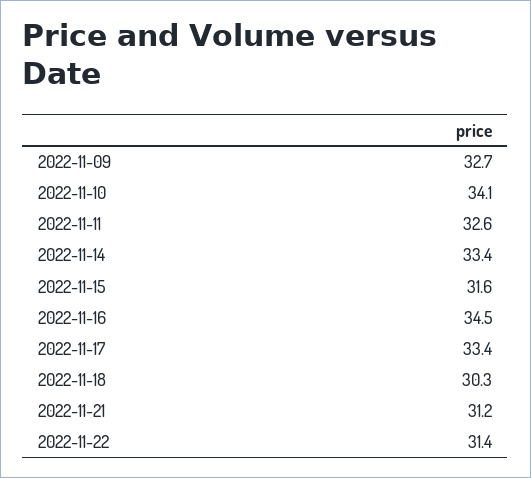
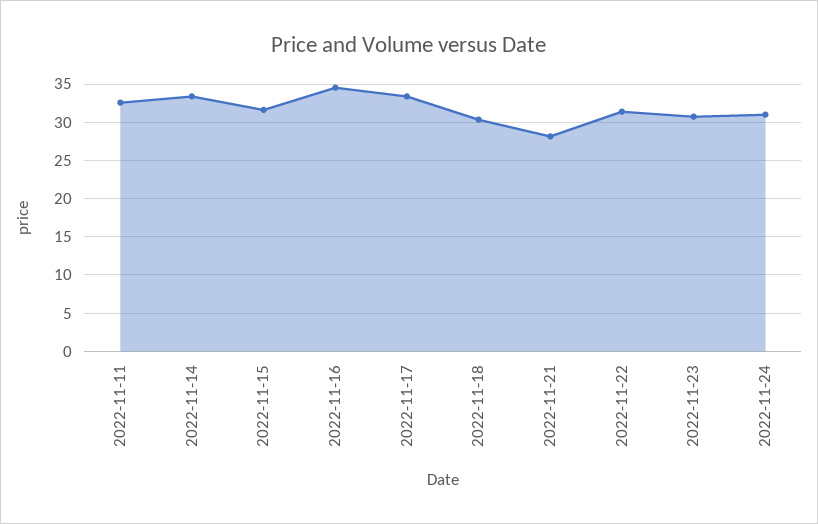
2022-11-09: 32.7 -> none
2022-11-10: 34.1 -> none
2022-11-21: 31.2 -> 28
2022-11-23: none -> 31
2022-11-24: none -> 31

